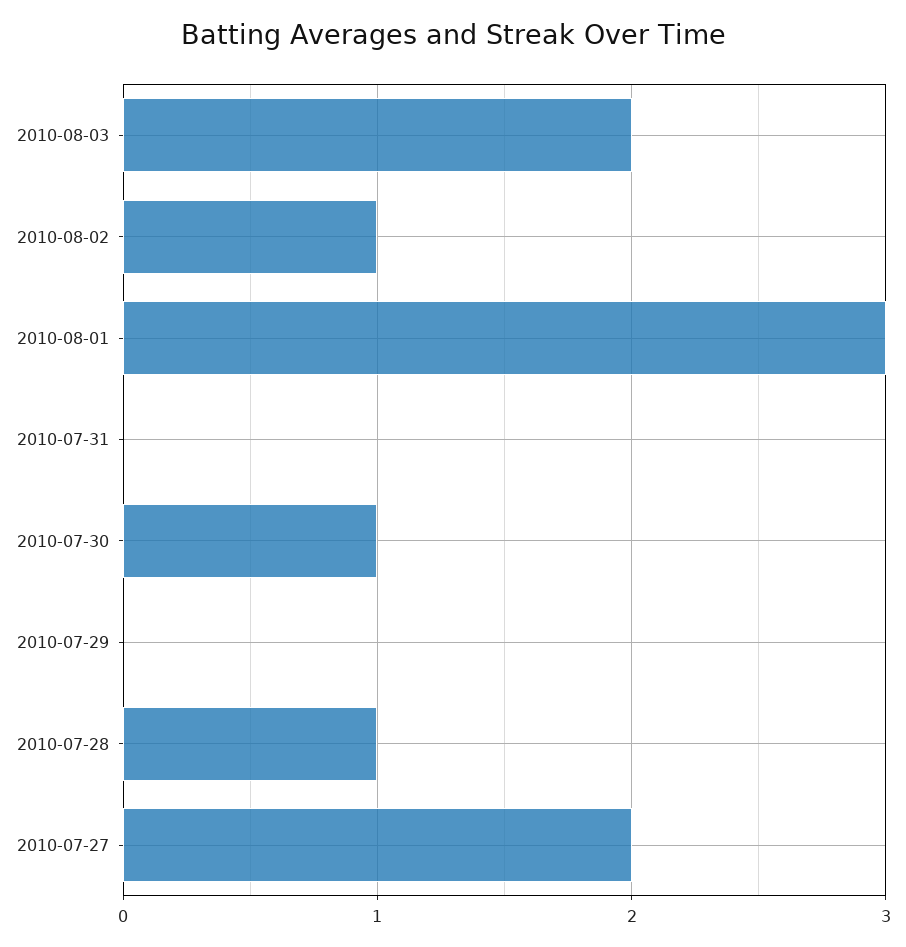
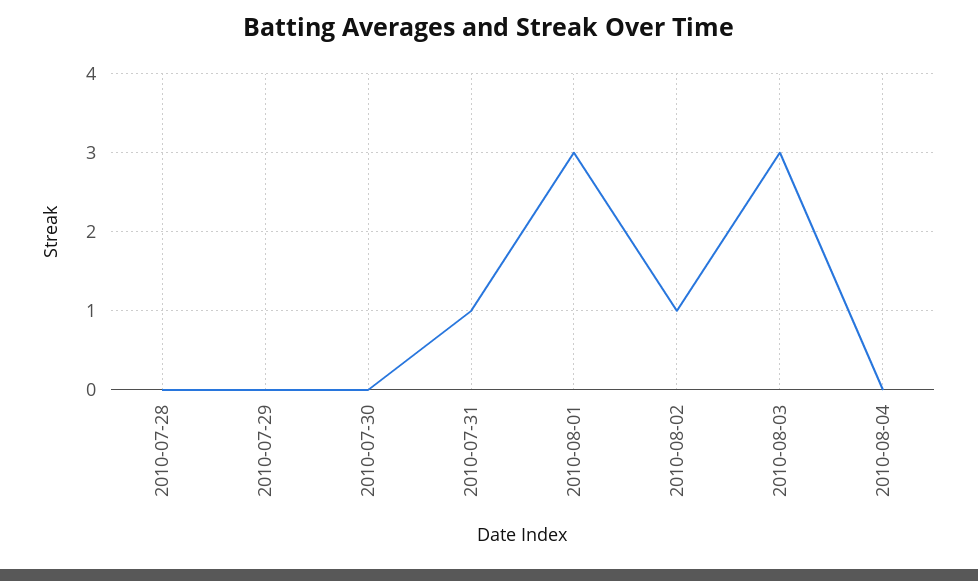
2010-08-03: 2 -> 3
2010-07-31: 0 -> 1
2010-07-30: 1 -> 0
2010-07-28: 1 -> 0
2010-07-27: 2 -> none
2010-08-04: none -> 0

